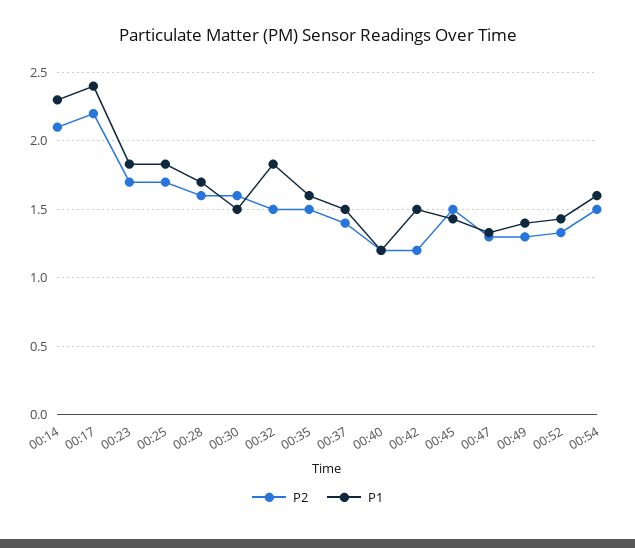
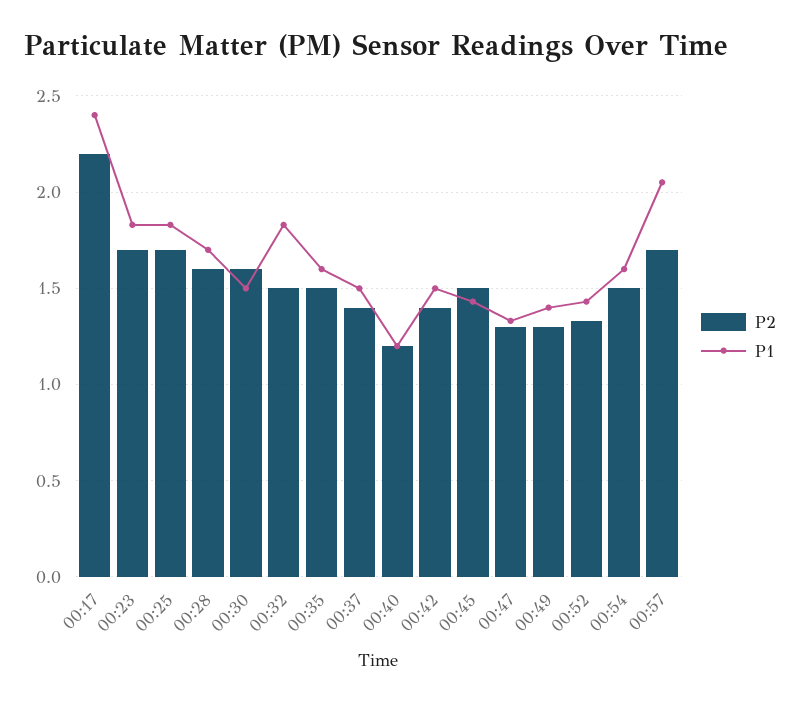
P2, 00:14: 2.1 -> none
P1, 00:14: 2.3 -> none
P2, 00:42: 1.2 -> 1.4
P2, 00:57: none -> 1.7
P1, 00:57: none -> 2.05

